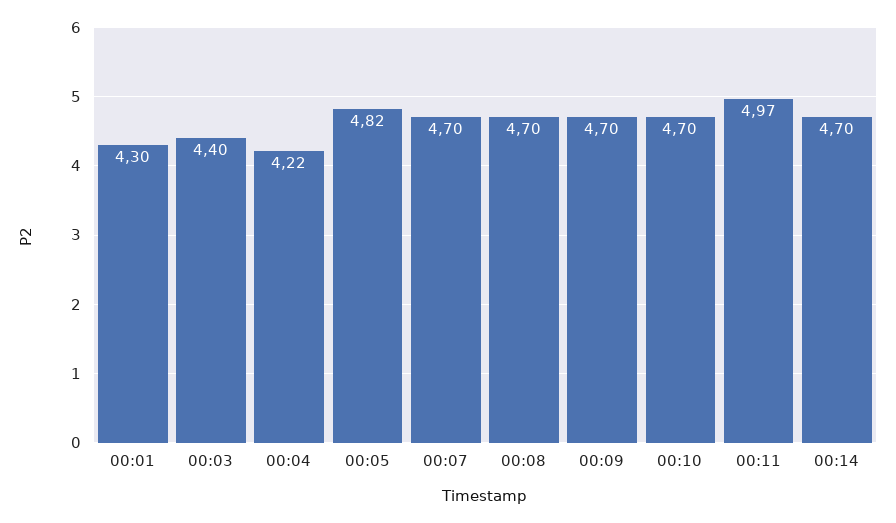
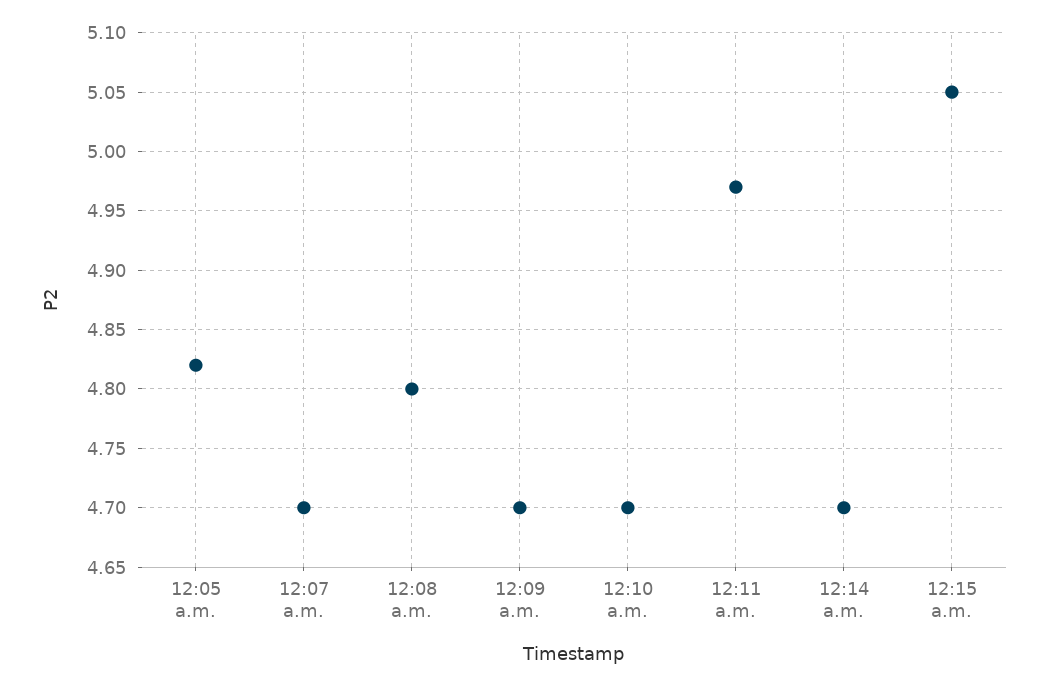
00:01: 4.3 -> none
00:03: 4.4 -> none
00:04: 4.22 -> none
00:08: 4.7 -> 4.8
12:15 a.m.: none -> 5.05

